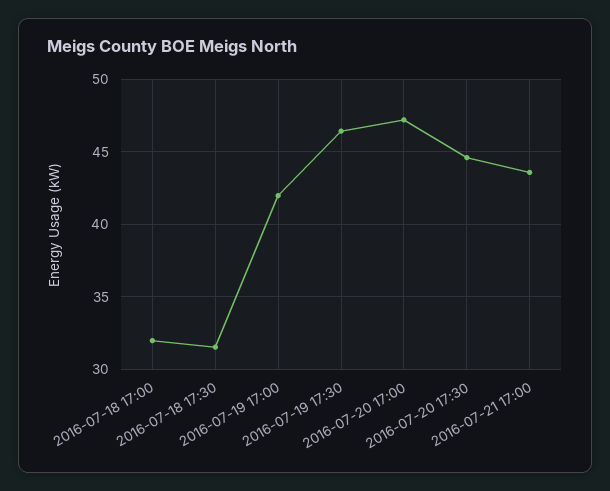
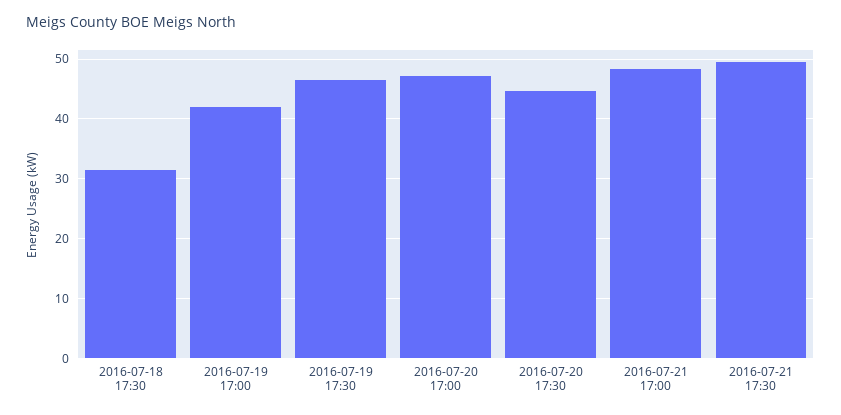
2016-07-18 17:00: 32 -> none
2016-07-21 17:00: 43.5 -> 48
2016-07-21 17:30: none -> 50

